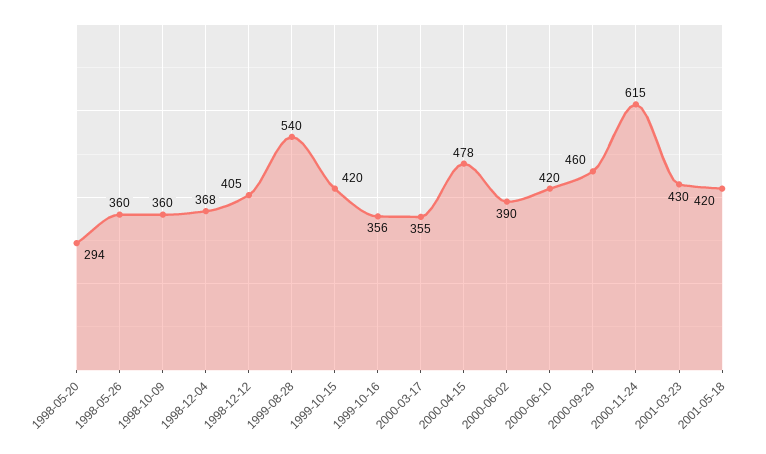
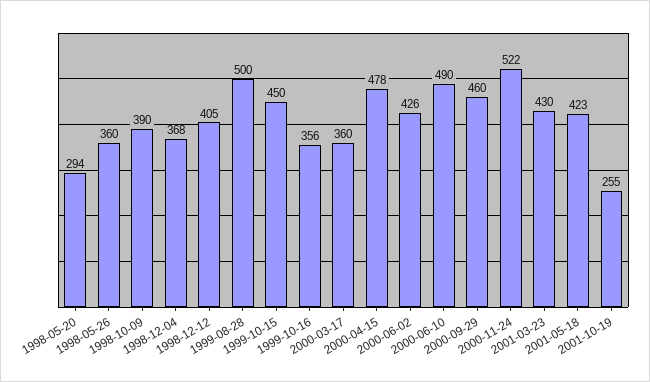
1998-10-09: 360 -> 390
1999-08-28: 540 -> 500
1999-10-15: 420 -> 450
2000-03-17: 355 -> 360
2000-06-02: 390 -> 426
2000-06-10: 420 -> 490
2000-11-24: 615 -> 522
2001-05-18: 420 -> 423
2001-10-19: none -> 255

